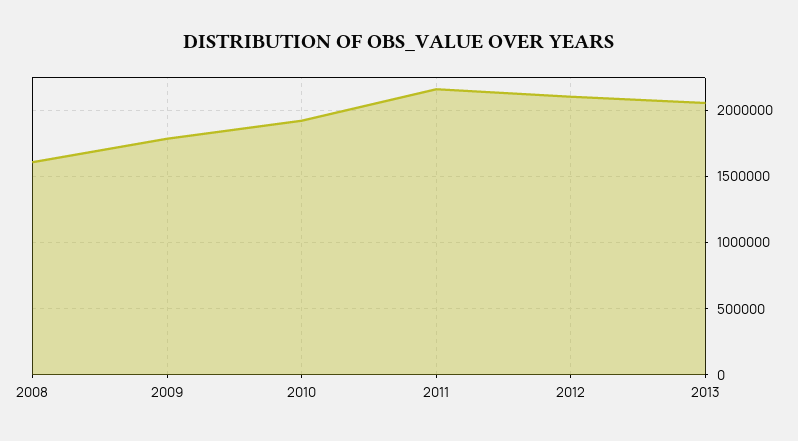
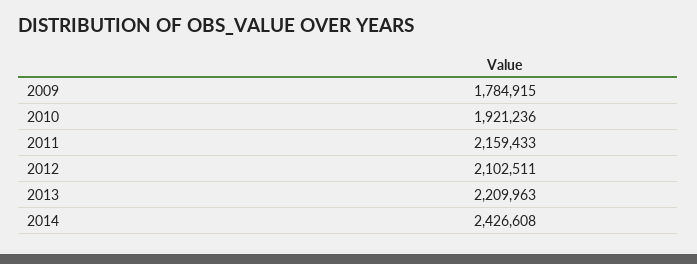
2008: 1600000 -> none
2013: 2050000 -> 2209963
2014: none -> 2426608

